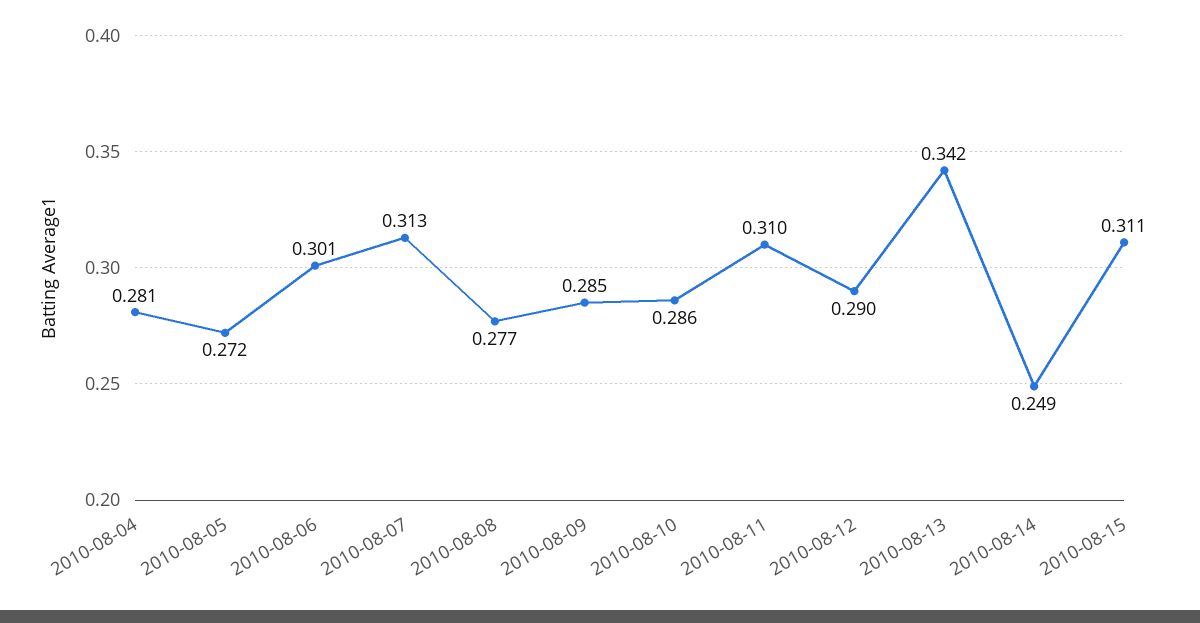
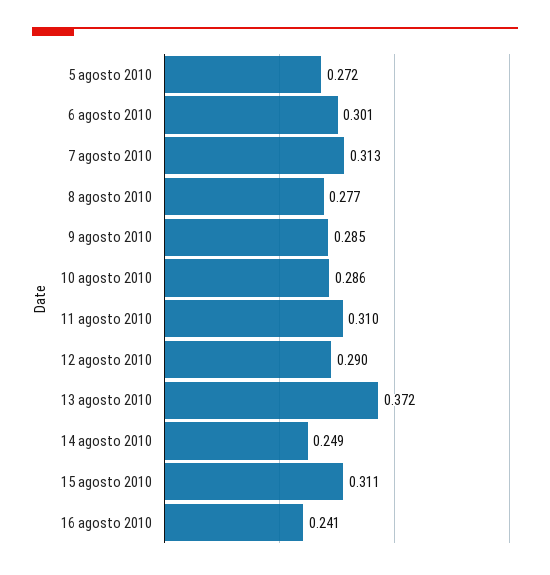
2010-08-04: 0.281 -> none
2010-08-13: 0.342 -> 0.372
16 agosto 2010: none -> 0.241

